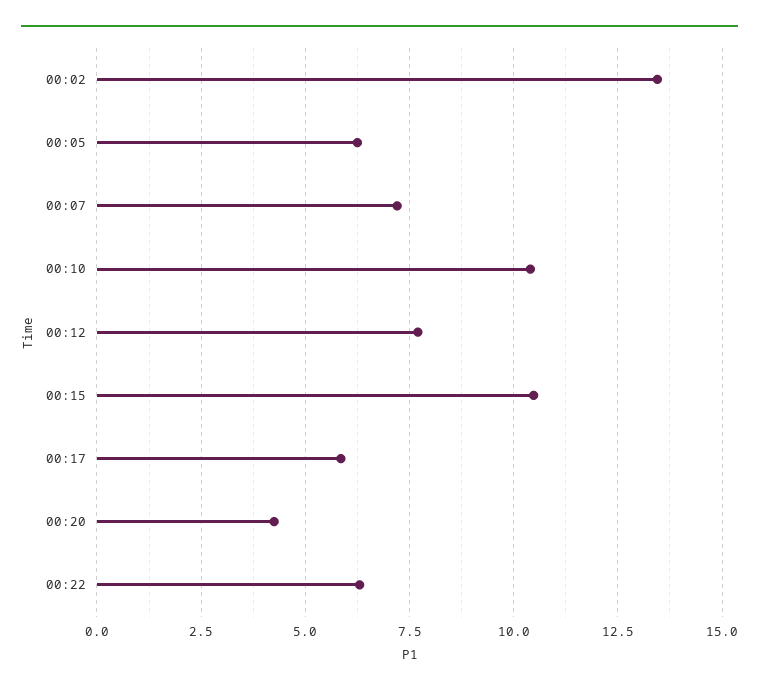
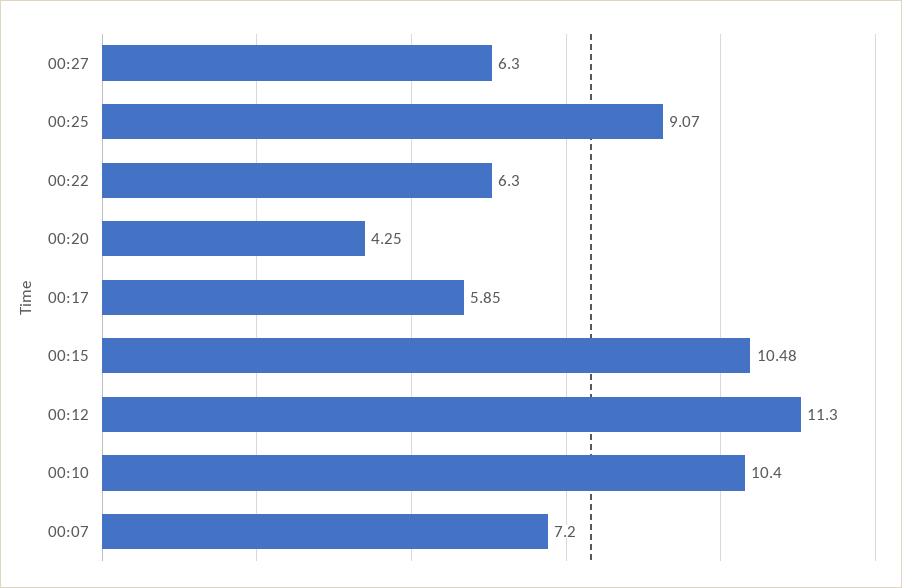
00:02: 13.5 -> none
00:05: 6.25 -> none
00:12: 7.75 -> 11.3
00:27: none -> 6.3
00:25: none -> 9.07

